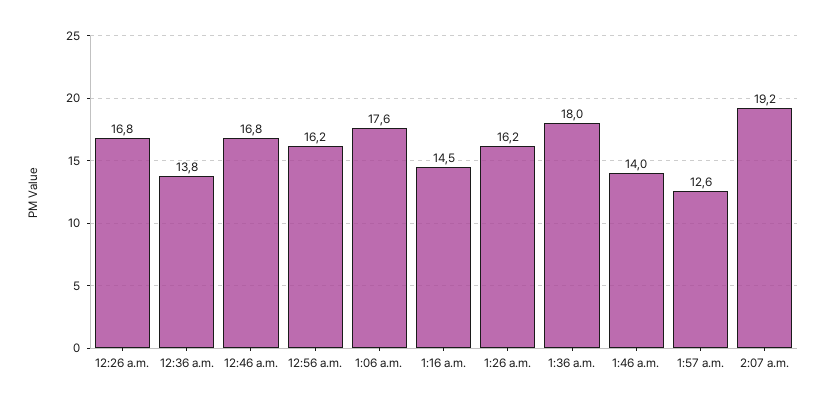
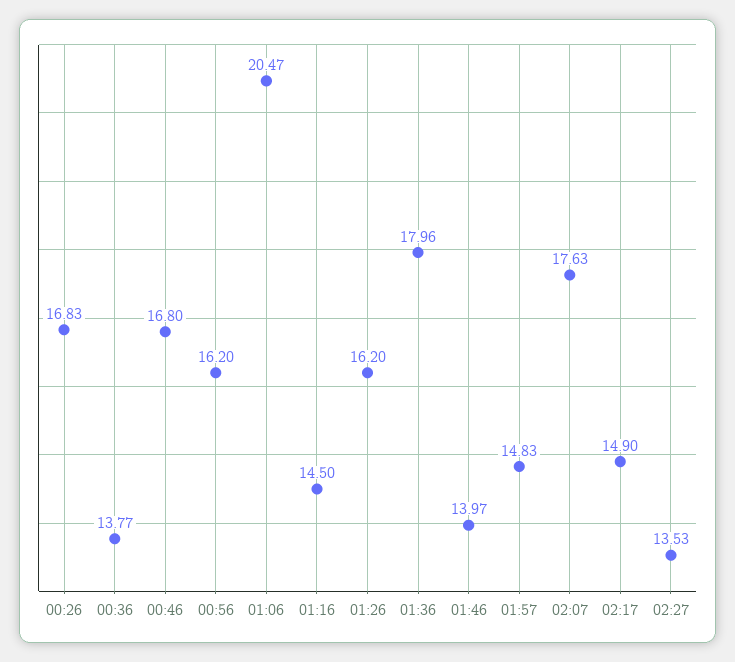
1:06 a.m.: 17.6 -> 20.47
1:57 a.m.: 12.6 -> 14.83
2:07 a.m.: 19.2 -> 17.63
02:17: none -> 14.9
02:27: none -> 13.53

